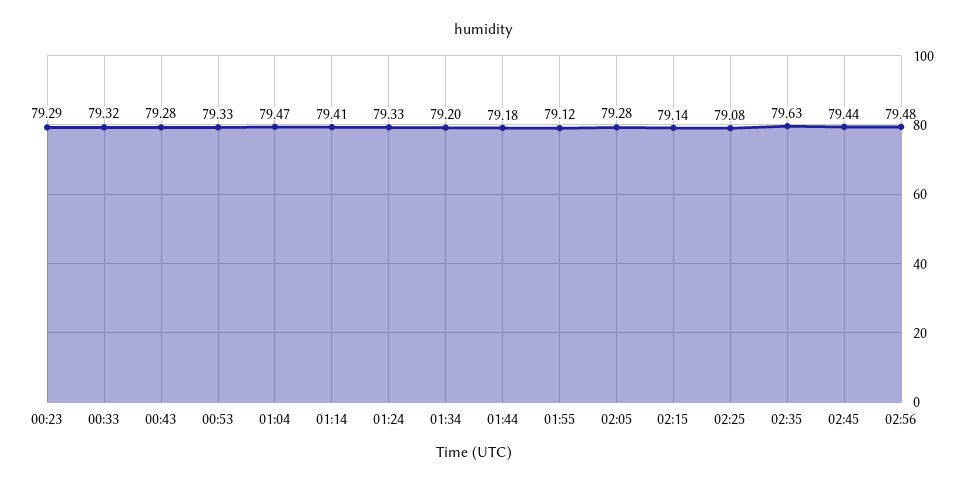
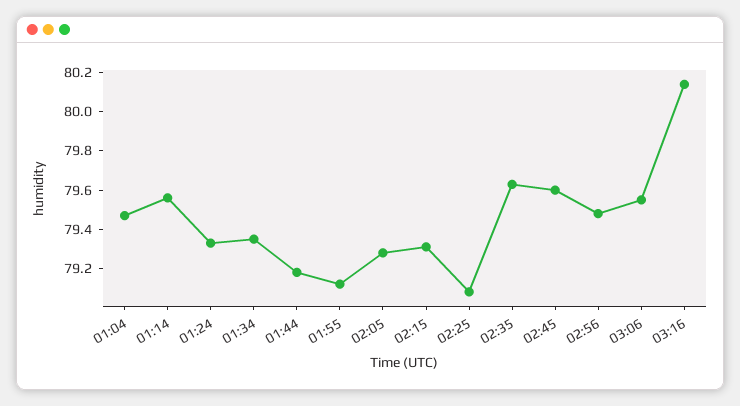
00:23: 79.29 -> none
00:33: 79.32 -> none
00:43: 79.28 -> none
00:53: 79.33 -> none
01:14: 79.41 -> 79.55
01:34: 79.2 -> 79.35
02:15: 79.14 -> 79.3
02:45: 79.44 -> 79.6
03:06: none -> 79.55
03:16: none -> 80.15

